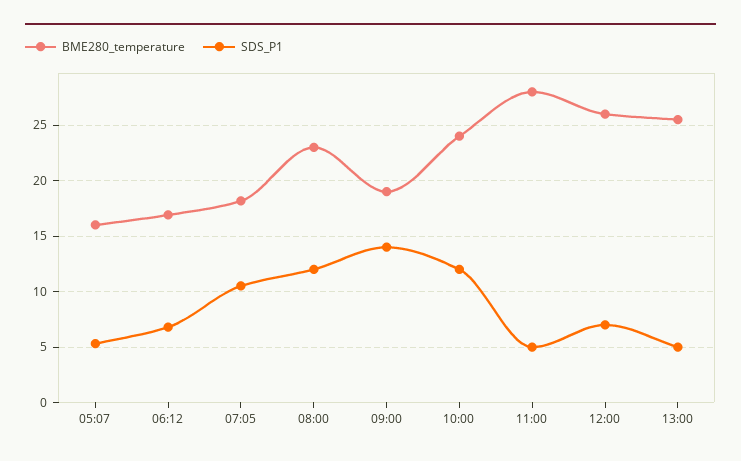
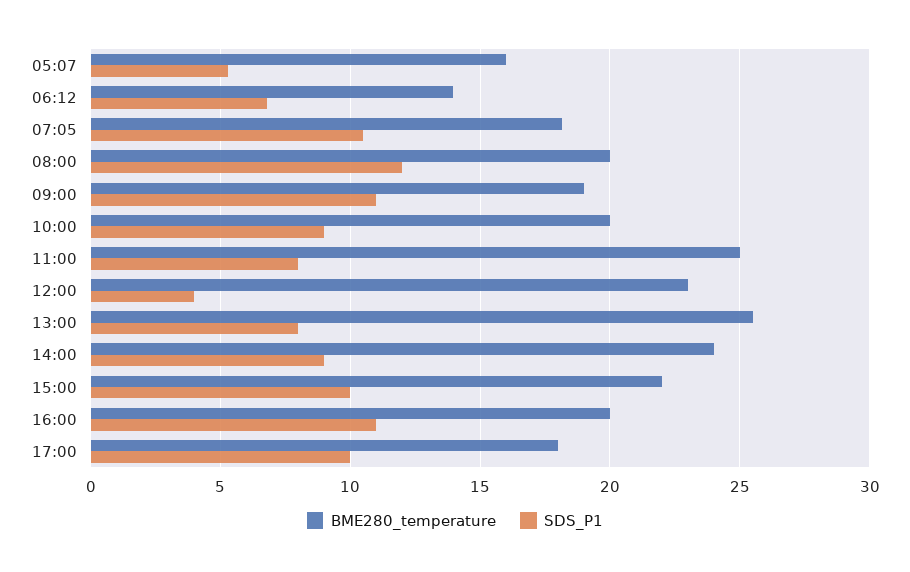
BME280_temperature, 06:12: 17 -> 14
BME280_temperature, 08:00: 23 -> 20
SDS_P1, 09:00: 14 -> 11
BME280_temperature, 10:00: 24 -> 20
SDS_P1, 10:00: 12 -> 9
BME280_temperature, 11:00: 28 -> 25
SDS_P1, 11:00: 5 -> 8
BME280_temperature, 12:00: 26 -> 23
SDS_P1, 12:00: 7 -> 4
SDS_P1, 13:00: 5 -> 8
BME280_temperature, 14:00: none -> 24
SDS_P1, 14:00: none -> 9
BME280_temperature, 15:00: none -> 22
SDS_P1, 15:00: none -> 10
BME280_temperature, 16:00: none -> 20
SDS_P1, 16:00: none -> 11
BME280_temperature, 17:00: none -> 18
SDS_P1, 17:00: none -> 10

